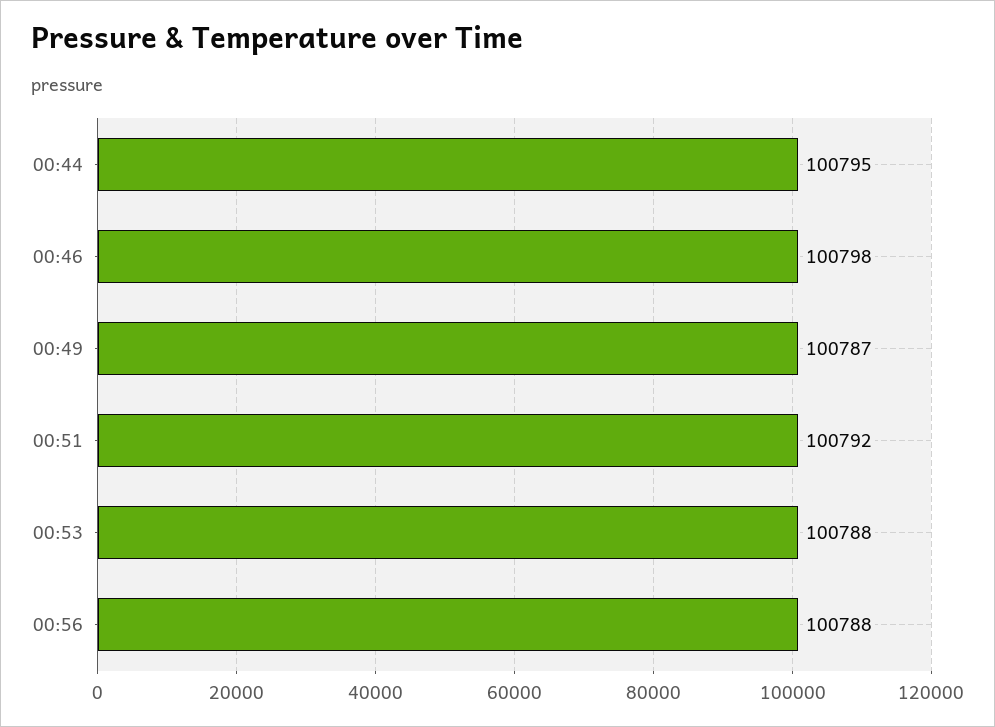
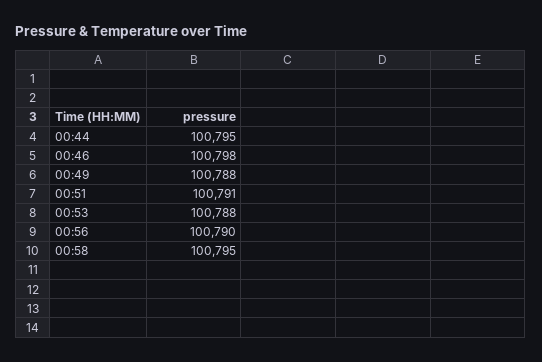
00:49: 100787 -> 100788
00:51: 100792 -> 100791
00:56: 100788 -> 100790
00:58: none -> 100795

